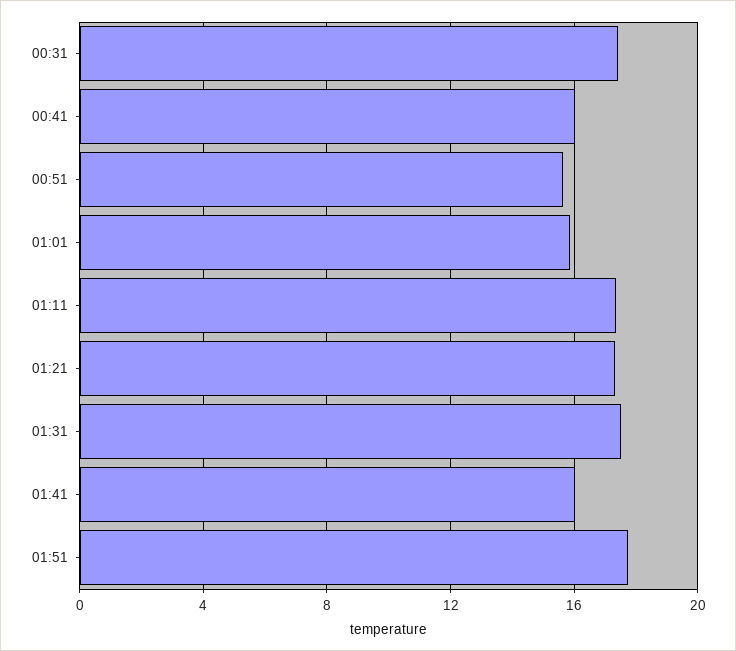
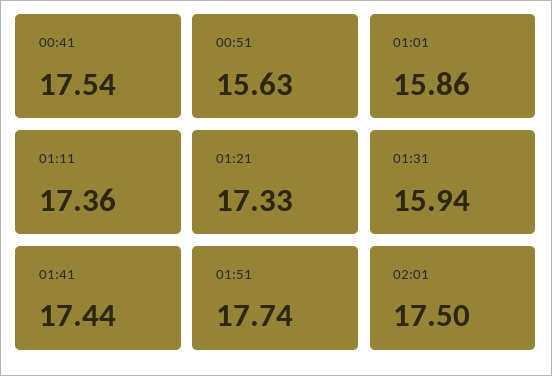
00:31: 17.5 -> none
00:41: 16 -> 17.54
01:31: 17.5 -> 15.94
01:41: 16 -> 17.44
02:01: none -> 17.5

